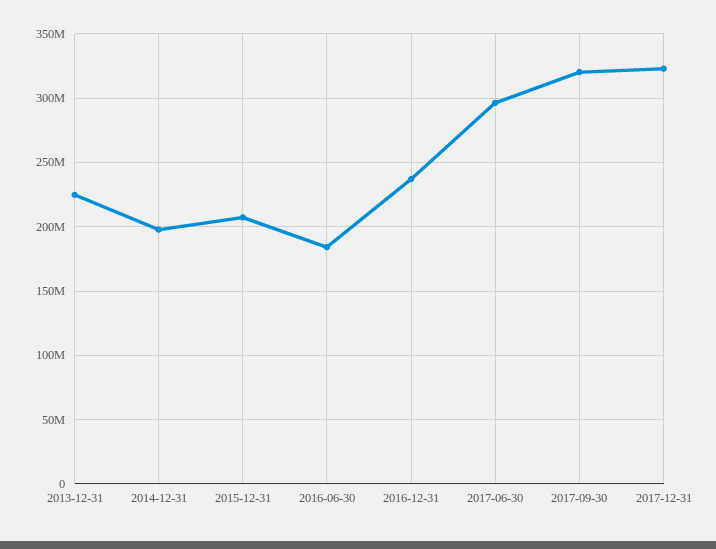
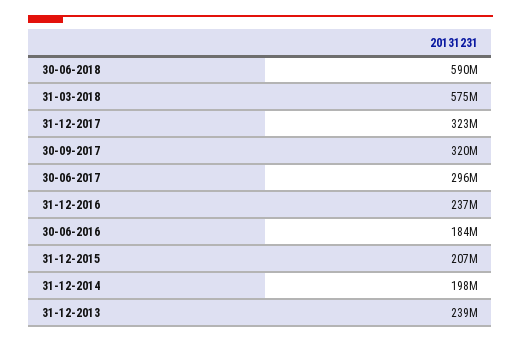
2013-12-31: 225000000 -> 239000000
30-06-2018: none -> 590000000
31-03-2018: none -> 575000000

